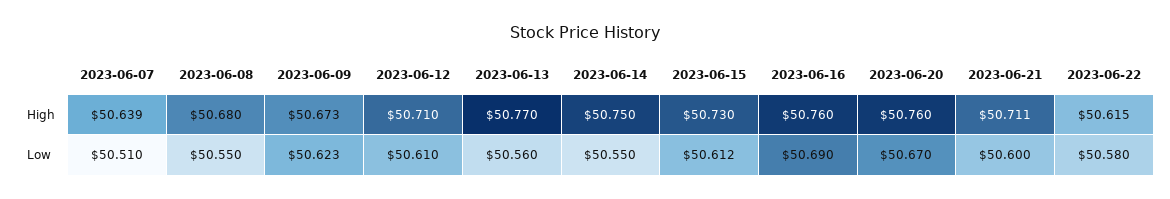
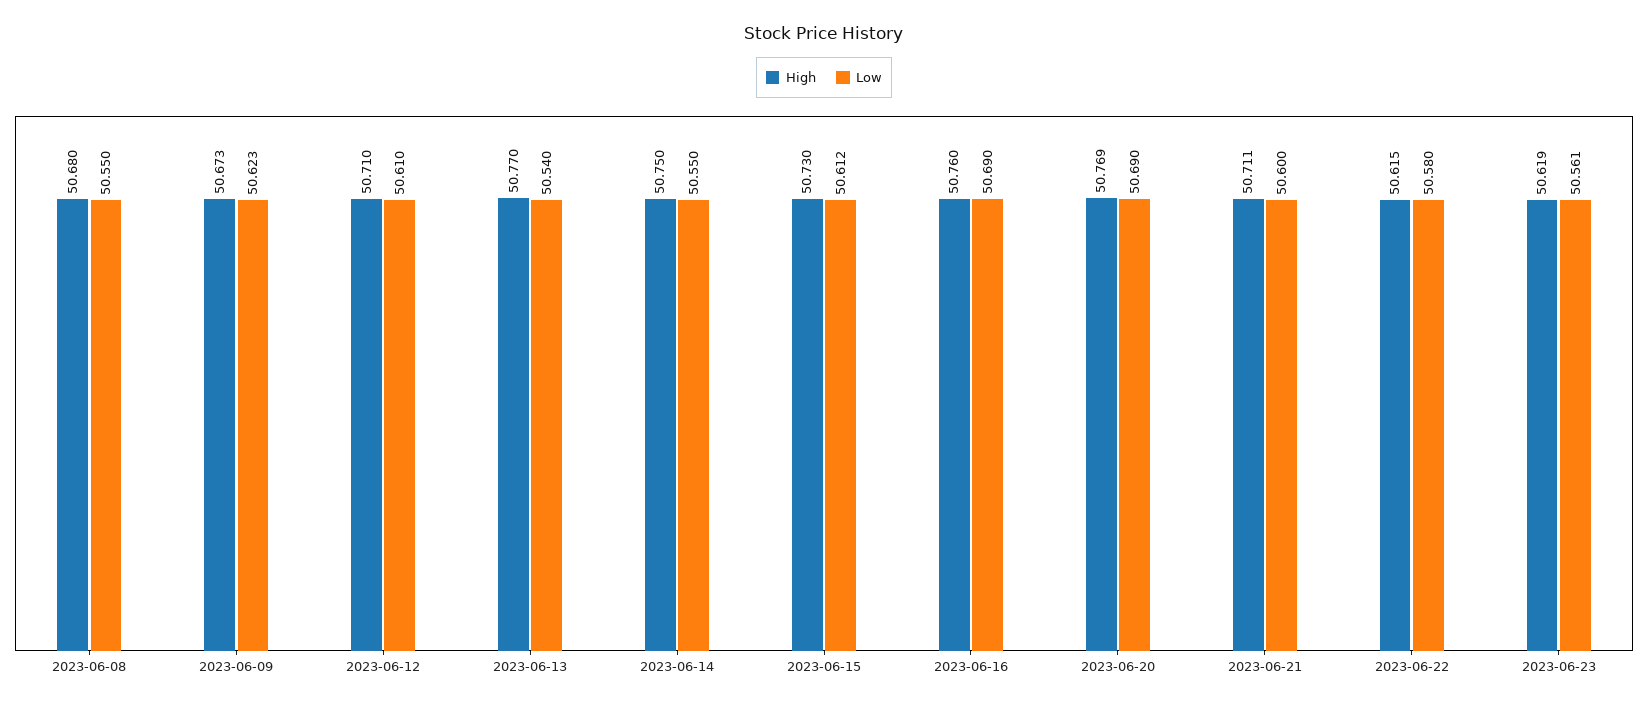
High, 2023-06-07: 50.639 -> none
High, 2023-06-20: 50.76 -> 50.769
Low, 2023-06-07: 50.51 -> none
Low, 2023-06-13: 50.56 -> 50.54
Low, 2023-06-20: 50.67 -> 50.69
High, 2023-06-23: none -> 50.619
Low, 2023-06-23: none -> 50.561

